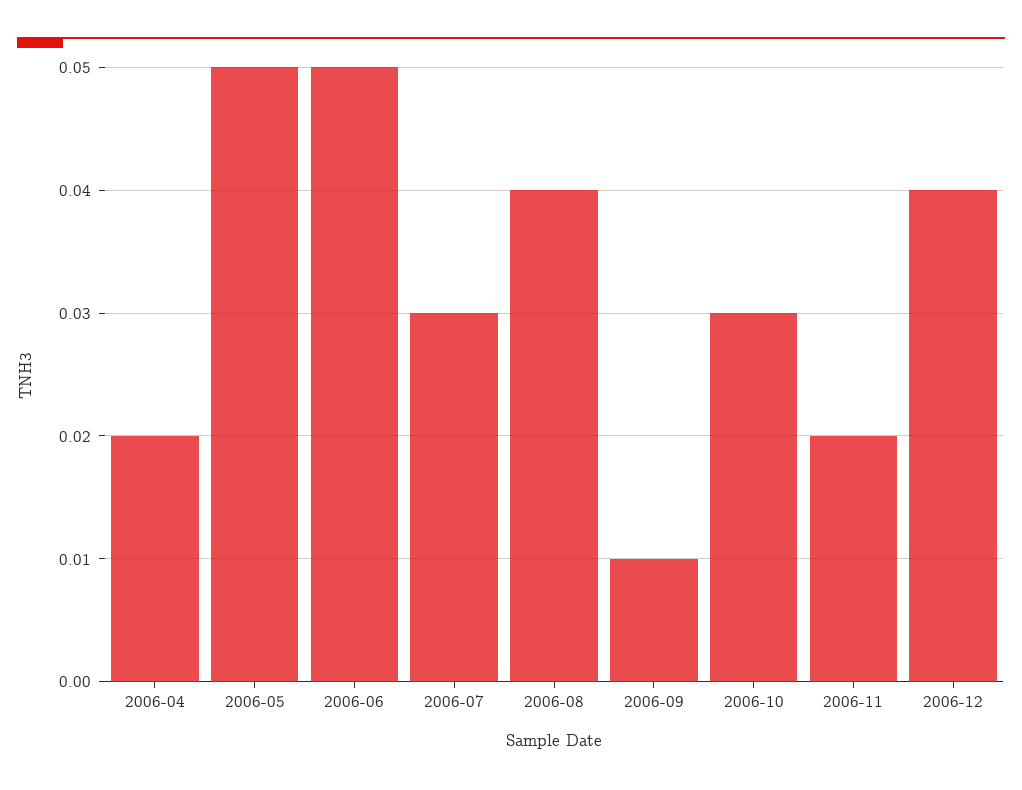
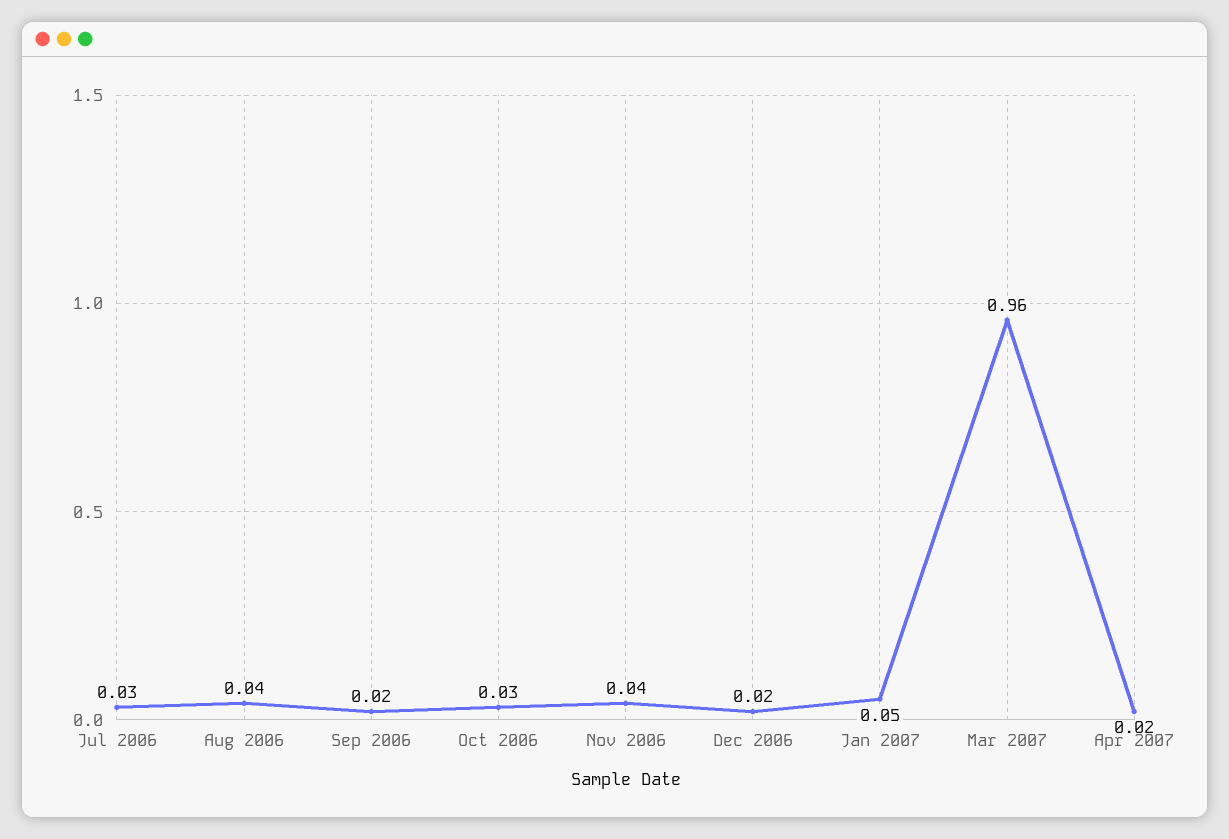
2006-04: 0.02 -> none
2006-05: 0.05 -> none
2006-06: 0.05 -> none
2006-09: 0.01 -> 0.02
2006-11: 0.02 -> 0.04
2006-12: 0.04 -> 0.02
Jan 2007: none -> 0.05
Mar 2007: none -> 0.96
Apr 2007: none -> 0.02

